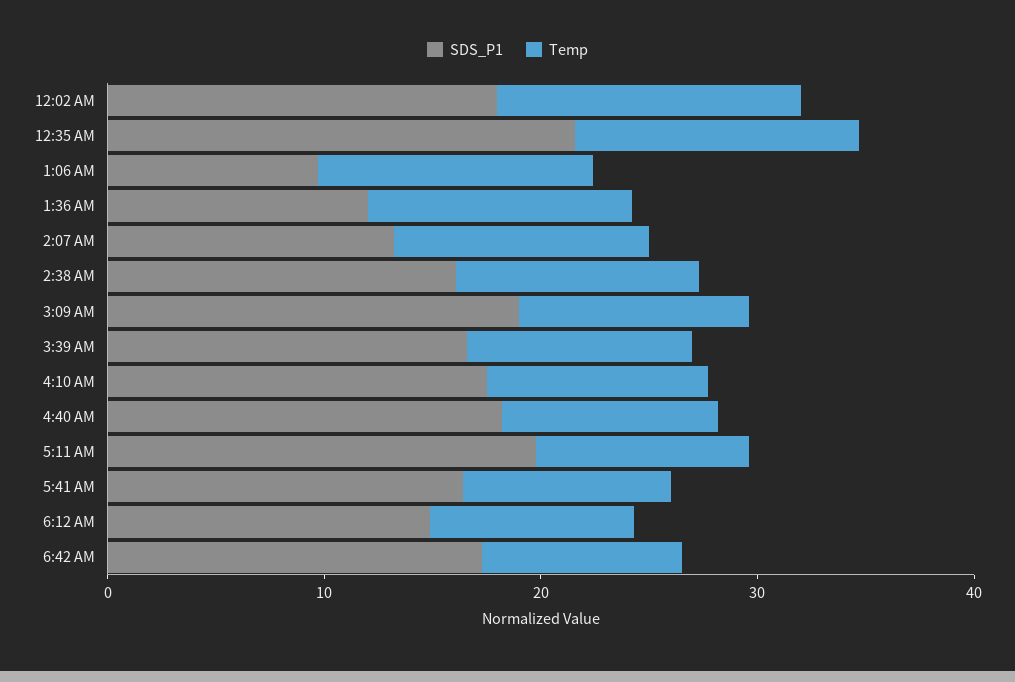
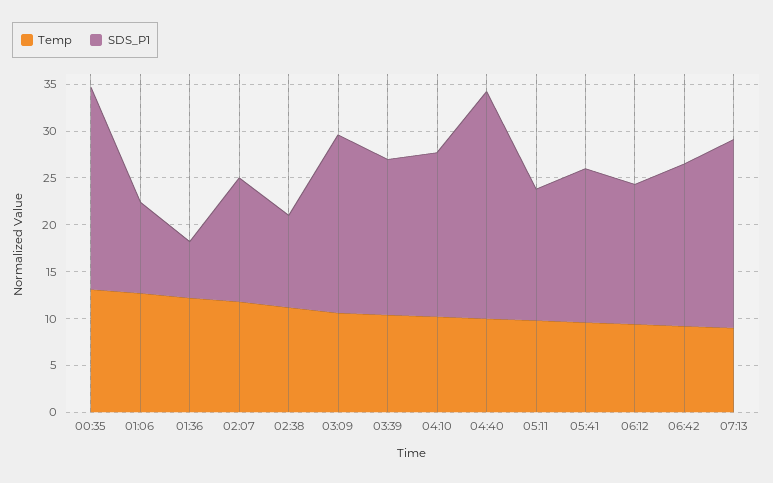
SDS_P1, 12:02 AM: 18 -> none
Temp, 12:02 AM: 14 -> none
SDS_P1, 1:36 AM: 12 -> 6
SDS_P1, 2:38 AM: 16 -> 10
SDS_P1, 4:40 AM: 18 -> 24
SDS_P1, 5:11 AM: 20 -> 14
Temp, 07:13: none -> 9
SDS_P1, 07:13: none -> 20

